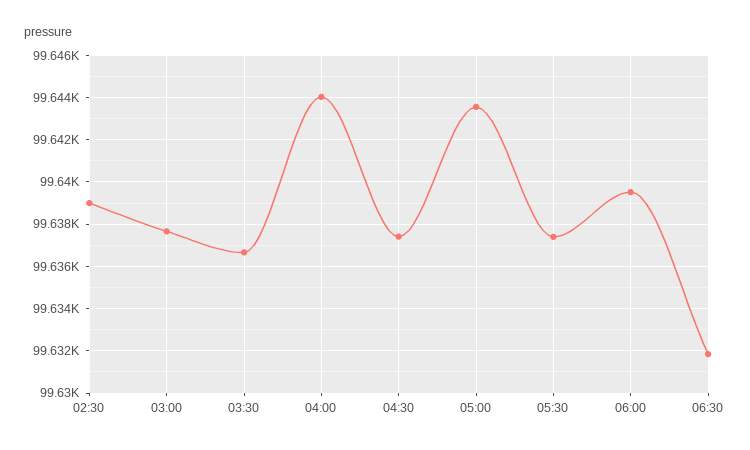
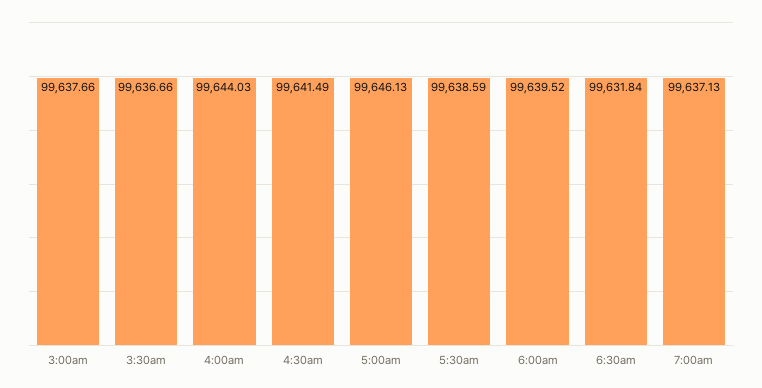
02:30: 99639 -> none
04:30: 99637.5 -> 99641.49
05:00: 99643.5 -> 99646.13
05:30: 99637.5 -> 99638.59
7:00am: none -> 99637.13

